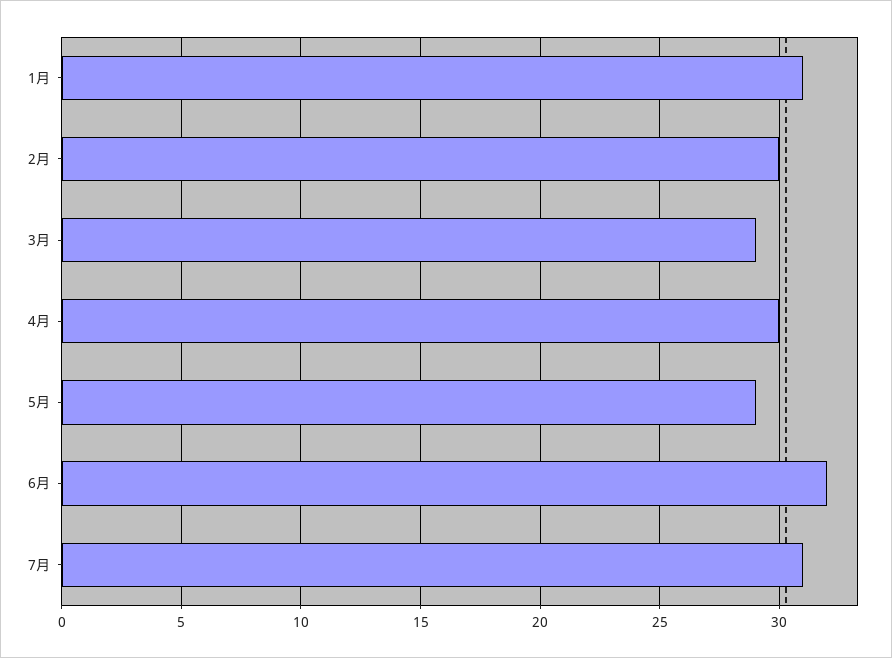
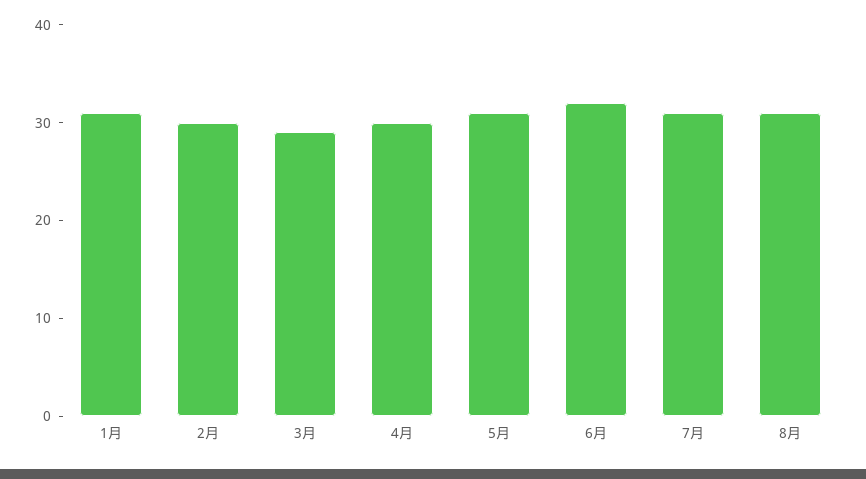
5月: 29 -> 31
8月: none -> 31

